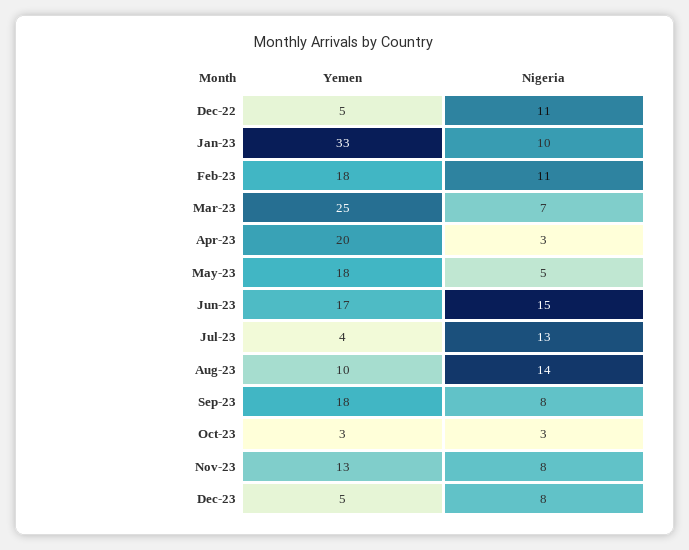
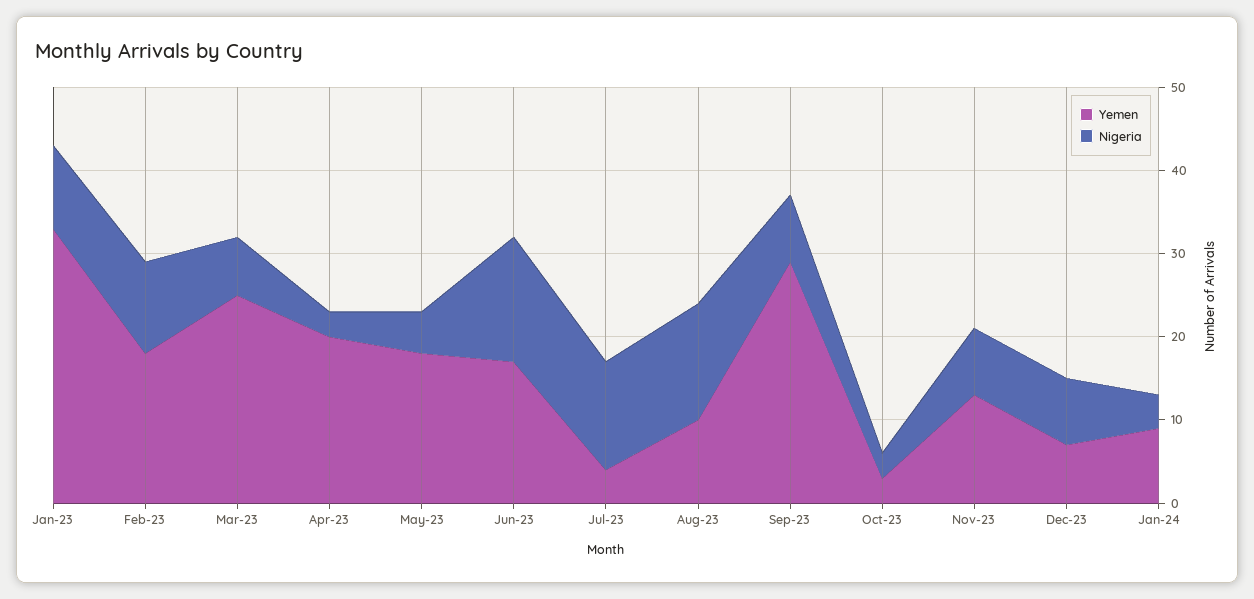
Yemen, Dec-22: 5 -> none
Nigeria, Dec-22: 11 -> none
Yemen, Sep-23: 18 -> 29
Yemen, Dec-23: 5 -> 7
Yemen, Jan-24: none -> 9
Nigeria, Jan-24: none -> 4

